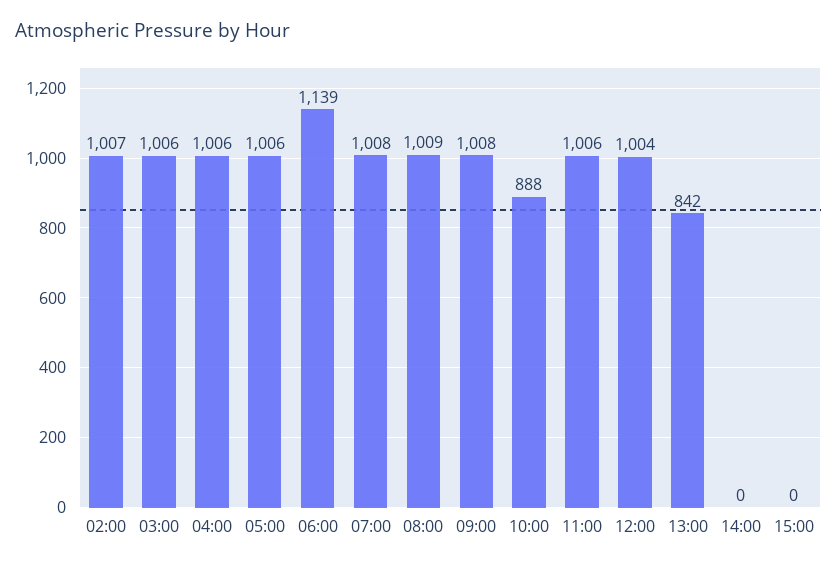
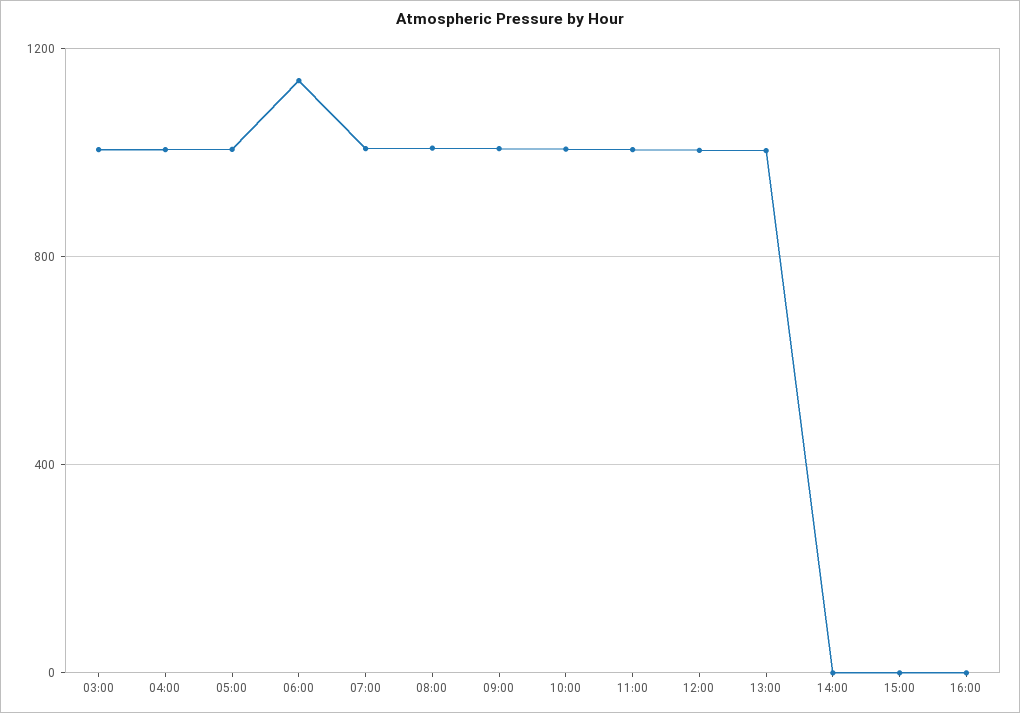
02:00: 1007 -> none
10:00: 888 -> 1000
13:00: 842 -> 1000
16:00: none -> 0

